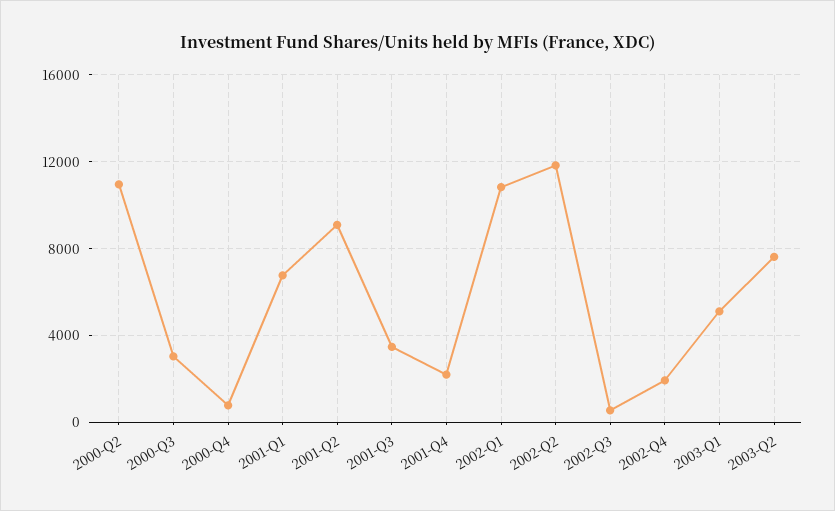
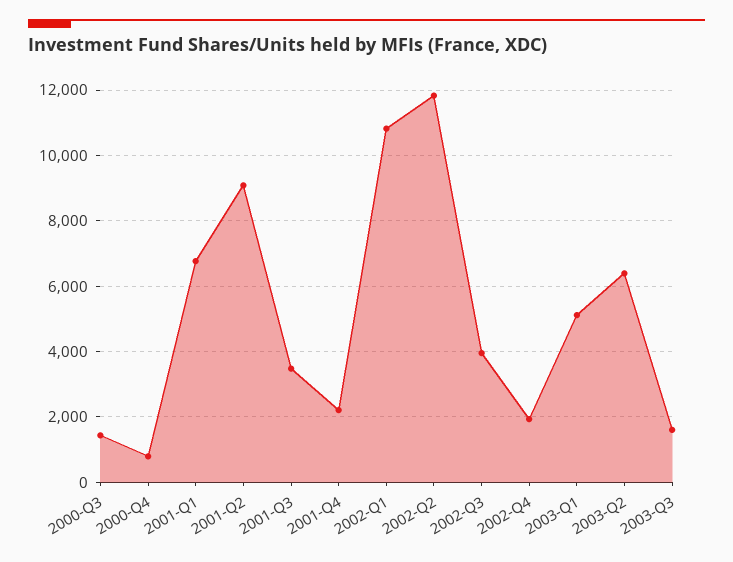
2000-Q2: 11000 -> none
2000-Q3: 3000 -> 1400
2002-Q3: 500 -> 4000
2003-Q2: 7500 -> 6400
2003-Q3: none -> 1600

